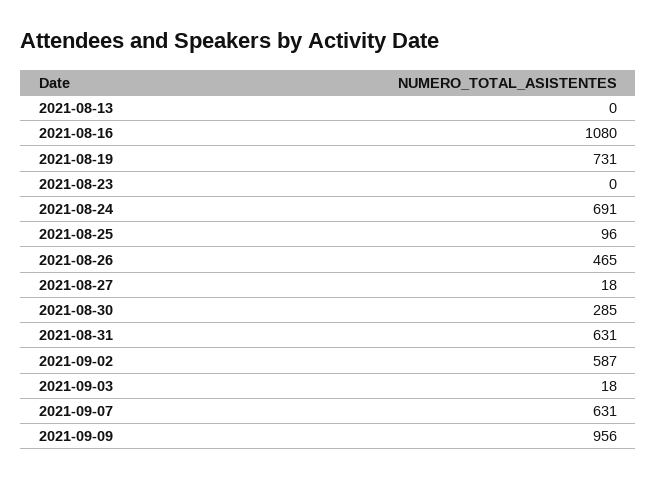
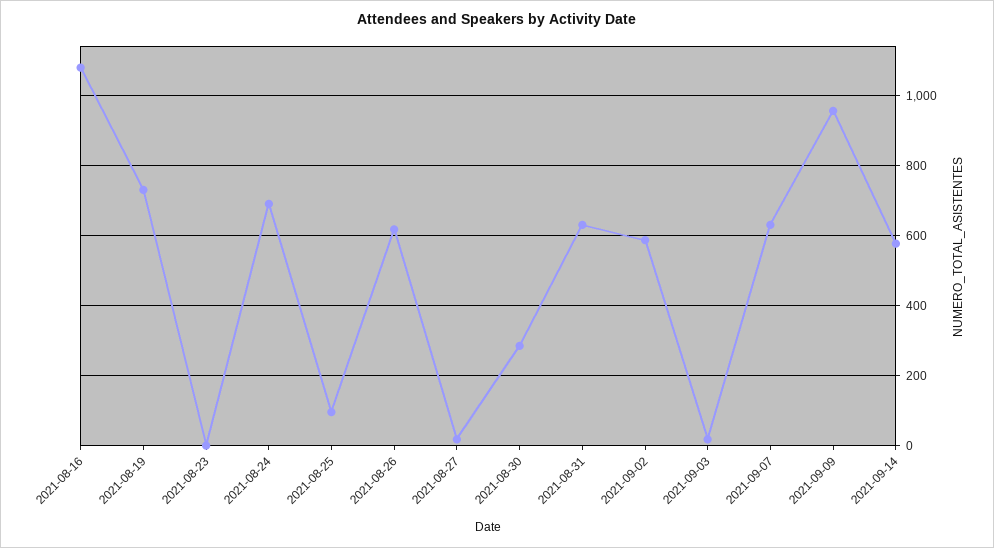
2021-08-13: 0 -> none
2021-08-26: 465 -> 620
2021-09-14: none -> 580

